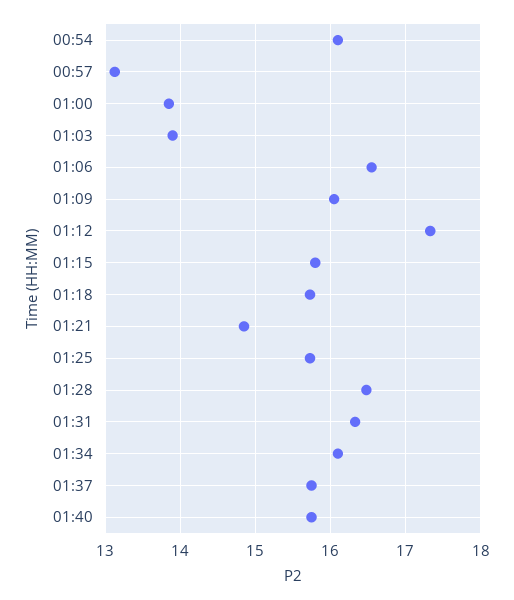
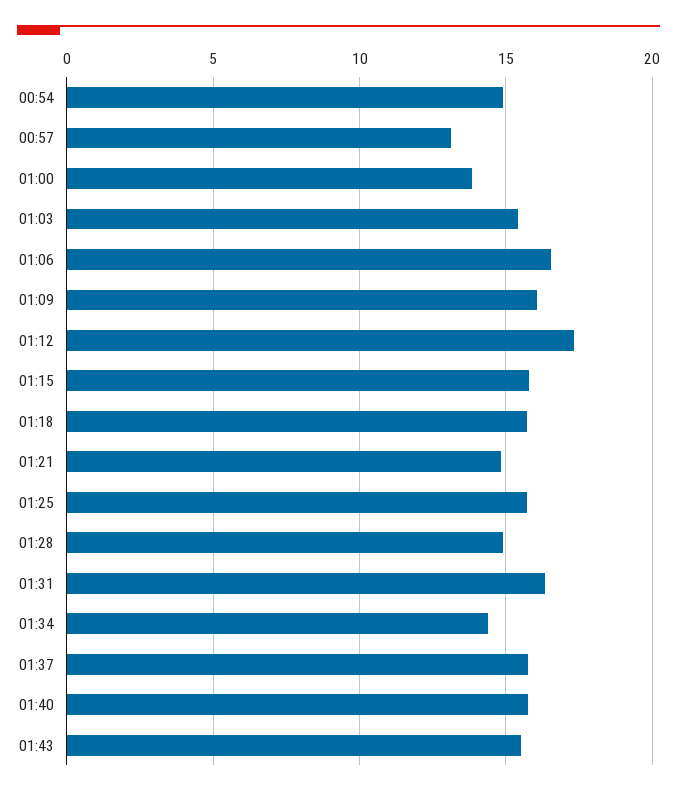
00:54: 16.1 -> 15
01:03: 13.9 -> 15.5
01:28: 16.5 -> 15
01:34: 16.1 -> 14.5
01:43: none -> 15.5

